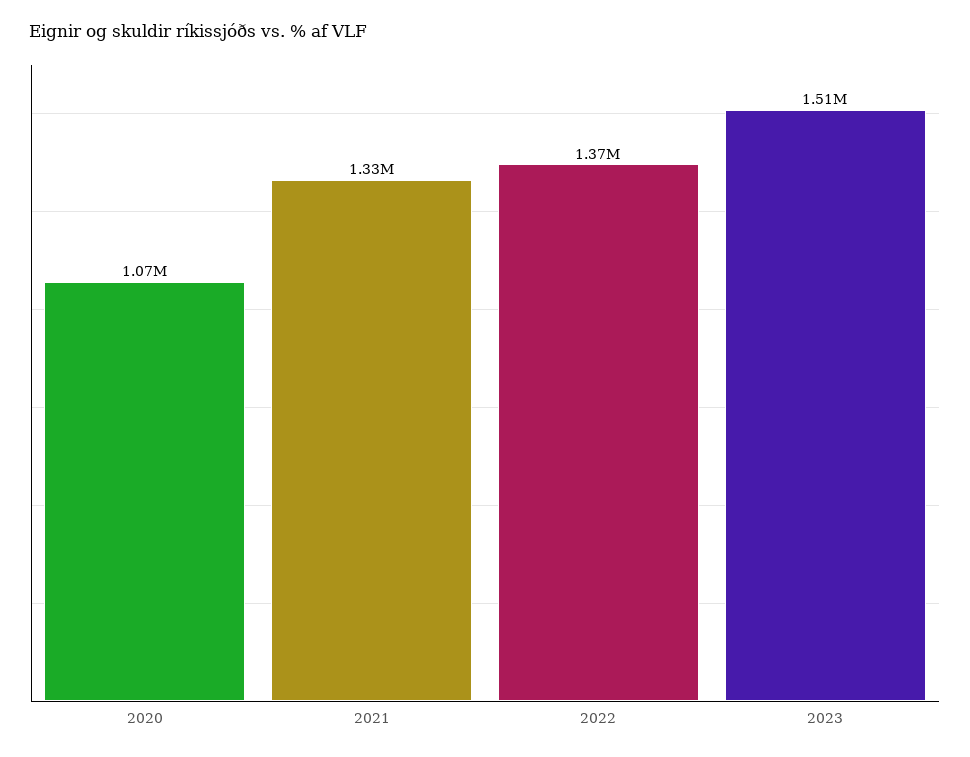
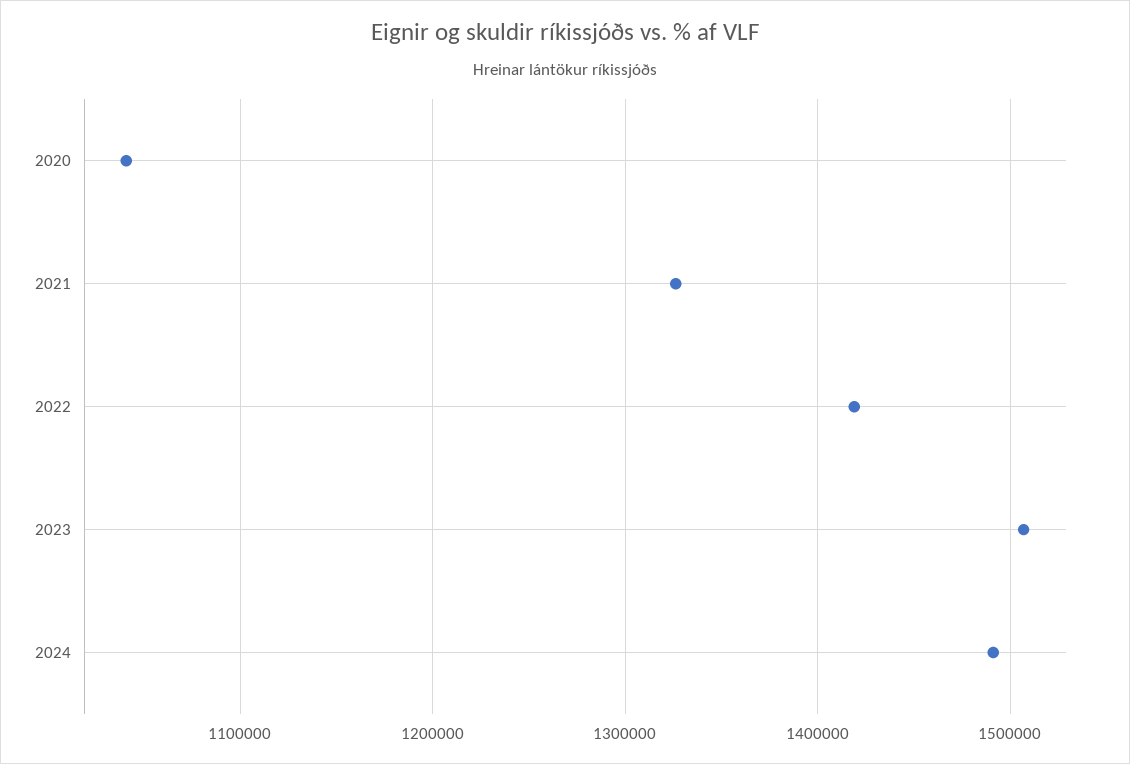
2020: 1070000 -> 1040000
2022: 1370000 -> 1420000
2024: none -> 1490000

